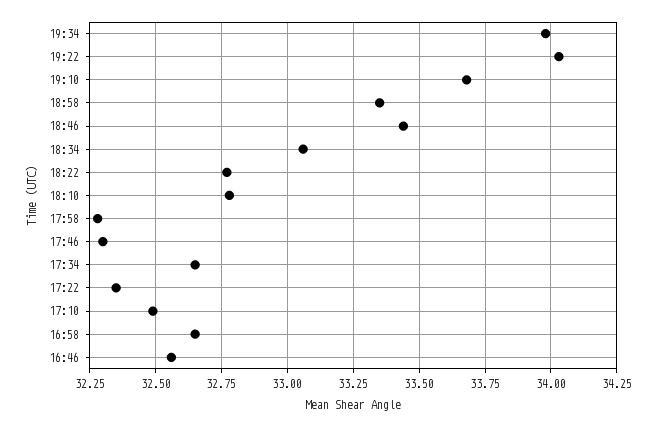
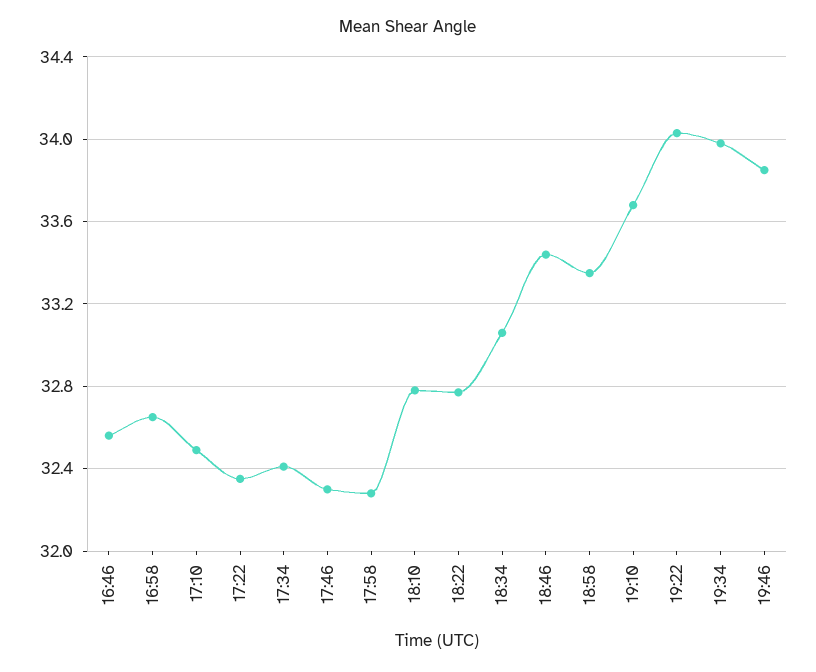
17:34: 32.65 -> 32.4
19:46: none -> 33.85

